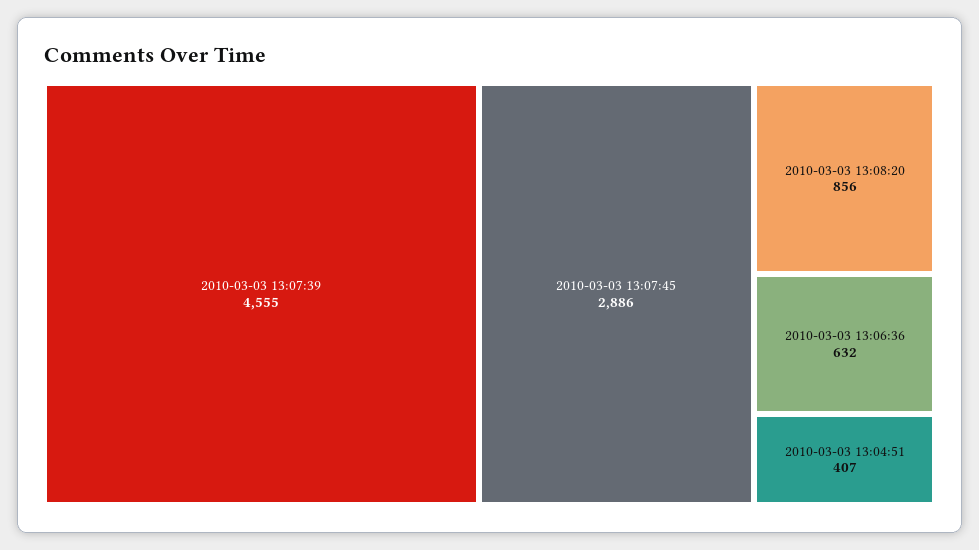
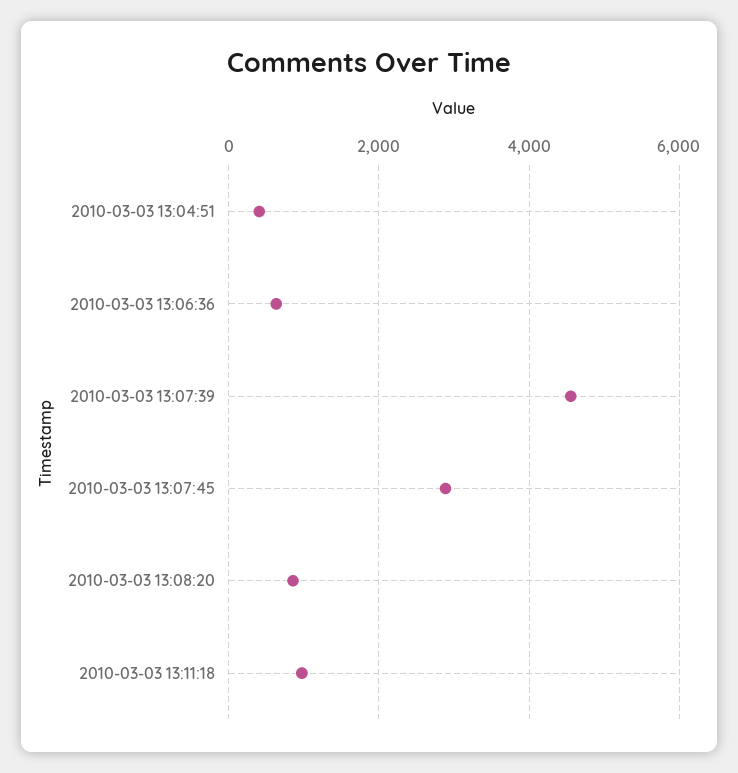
2010-03-03 13:11:18: none -> 1000

